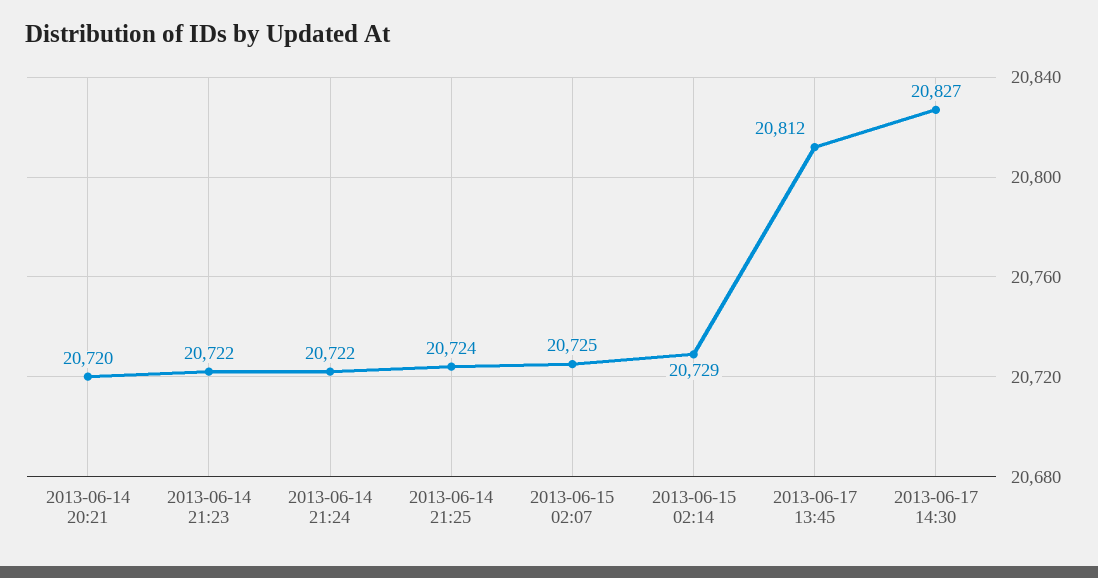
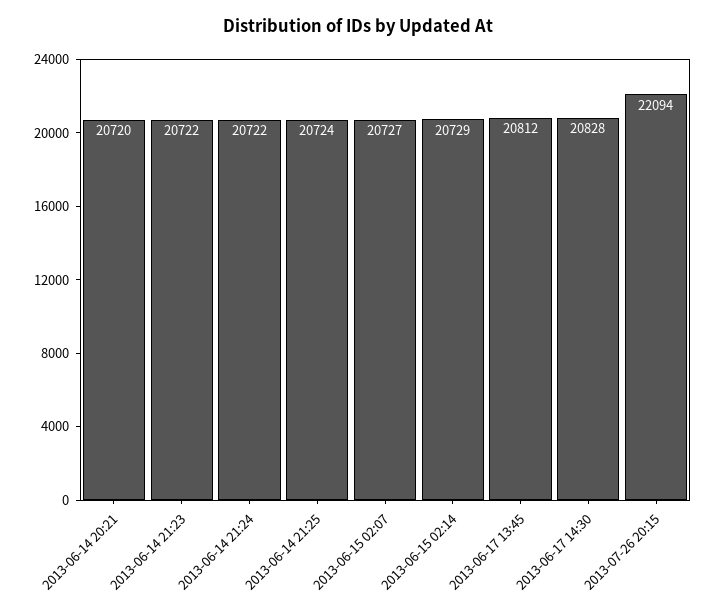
2013-06-15 02:07: 20725 -> 20727
2013-06-17 14:30: 20827 -> 20828
2013-07-26 20:15: none -> 22094

